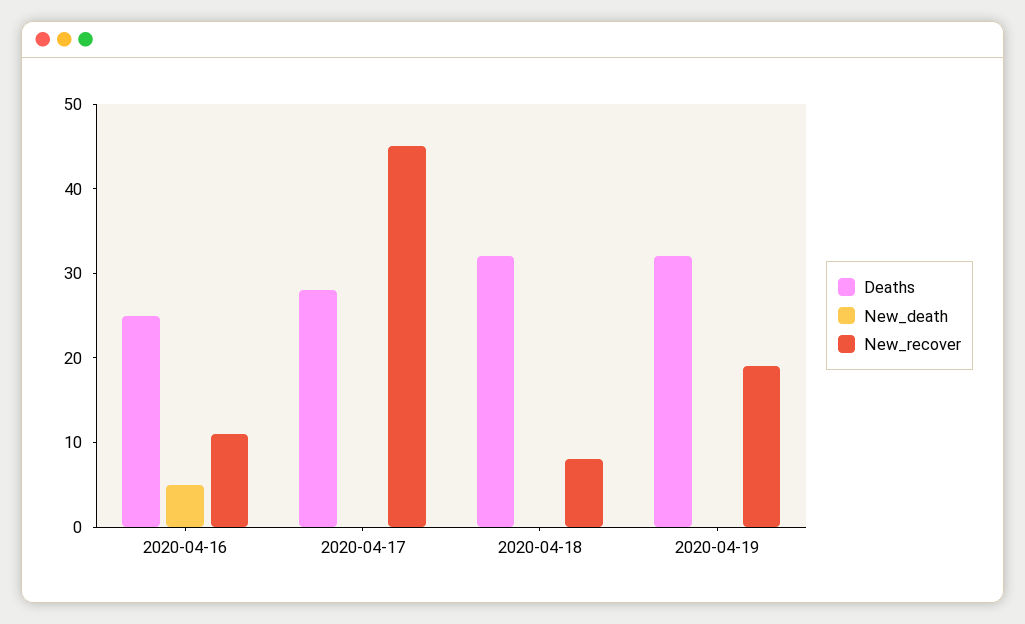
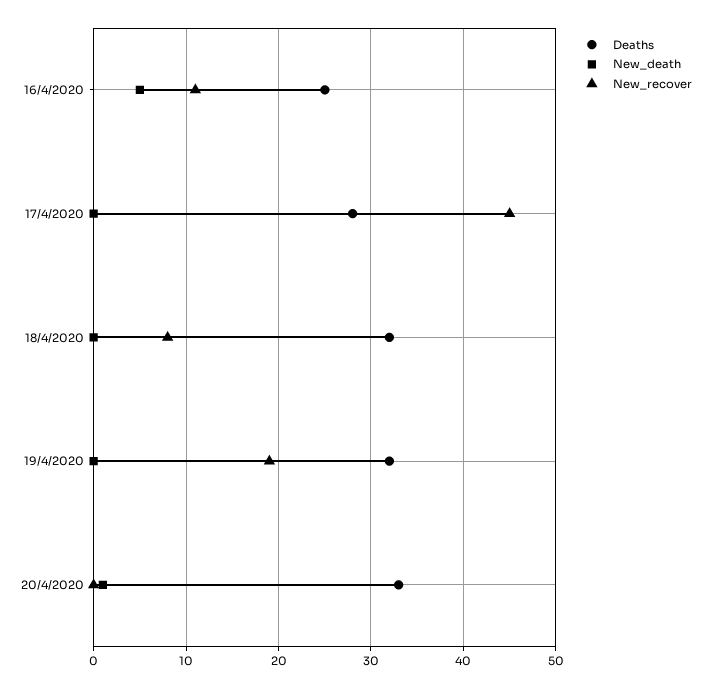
Deaths, 20/4/2020: none -> 33
New_death, 20/4/2020: none -> 1
New_recover, 20/4/2020: none -> 0

